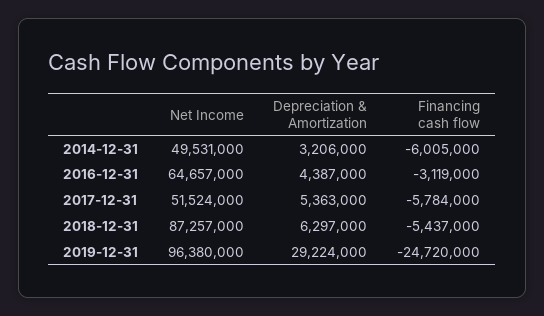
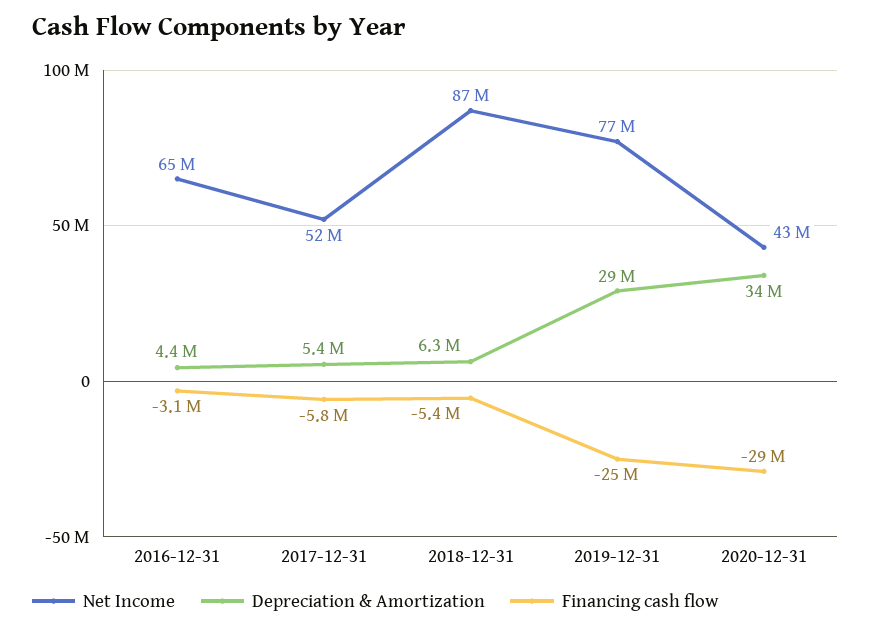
Net Income, 2014-12-31: 49531000 -> none
Depreciation & Amortization, 2014-12-31: 3206000 -> none
Financing cash flow, 2014-12-31: -6005000 -> none
Net Income, 2019-12-31: 96380000 -> 77000000
Net Income, 2020-12-31: none -> 43000000
Depreciation & Amortization, 2020-12-31: none -> 34000000
Financing cash flow, 2020-12-31: none -> -29000000

